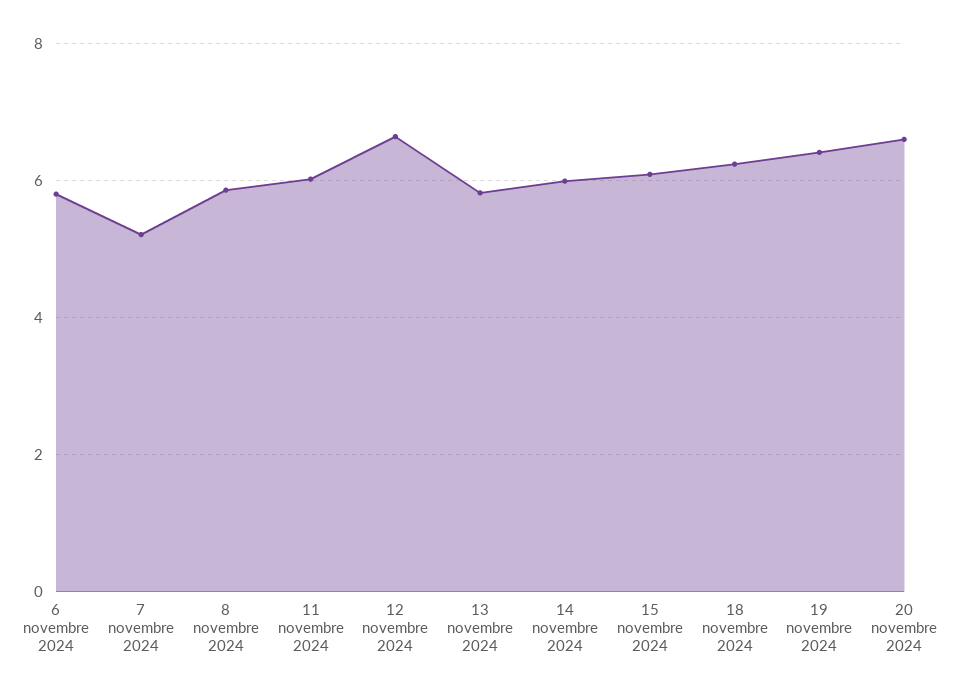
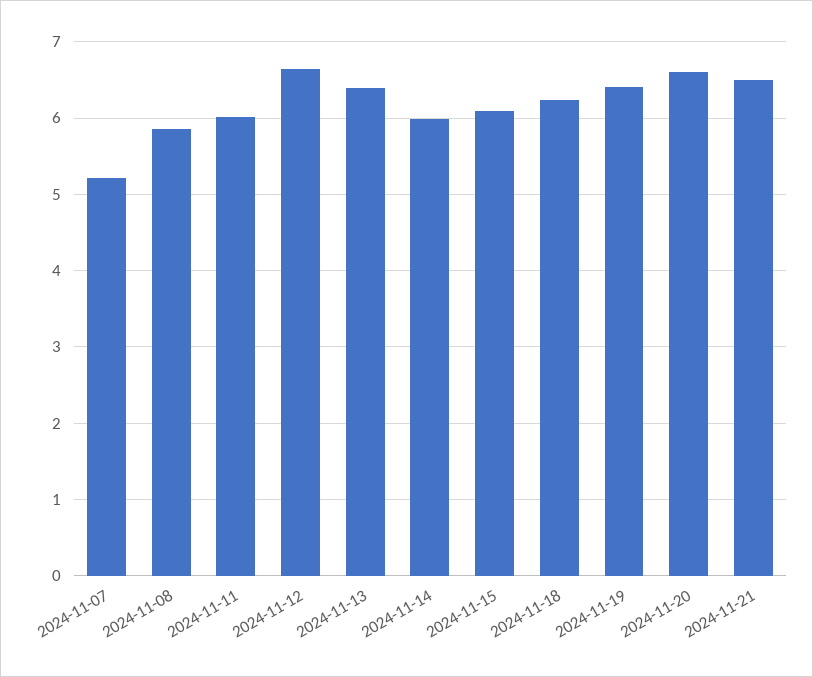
6 novembre 2024: 5.8 -> none
13 novembre 2024: 5.8 -> 6.4
2024-11-21: none -> 6.5

